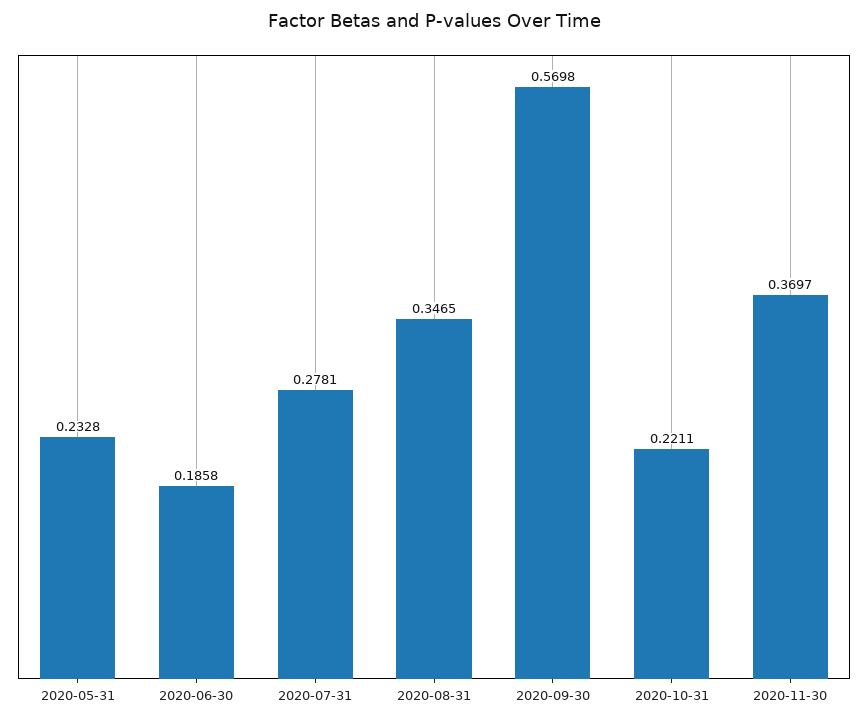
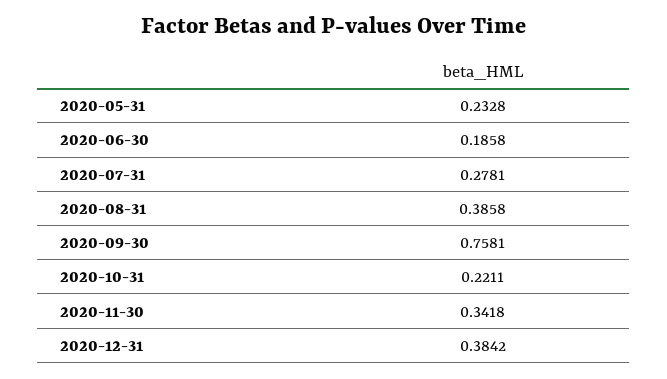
2020-08-31: 0.3465 -> 0.3858
2020-09-30: 0.5698 -> 0.7581
2020-11-30: 0.3697 -> 0.3418
2020-12-31: none -> 0.3842

